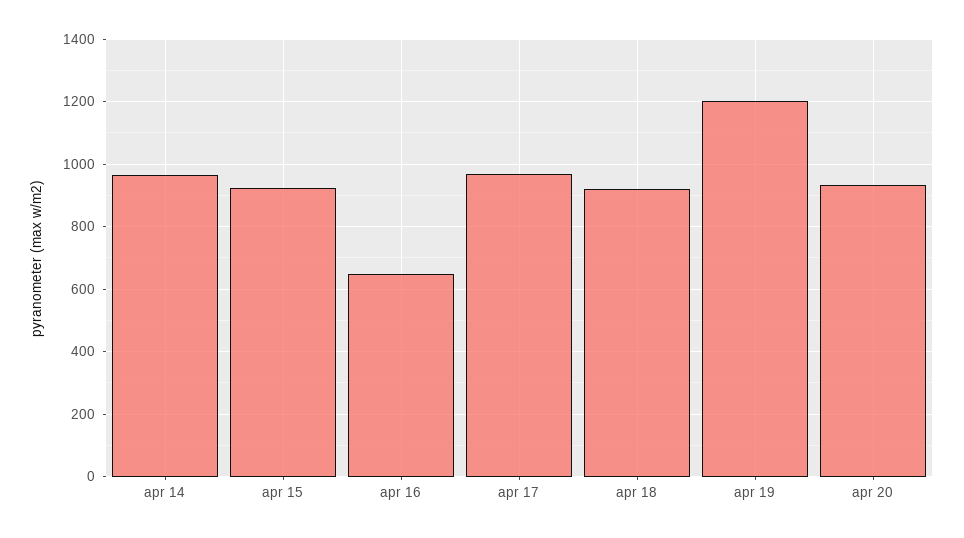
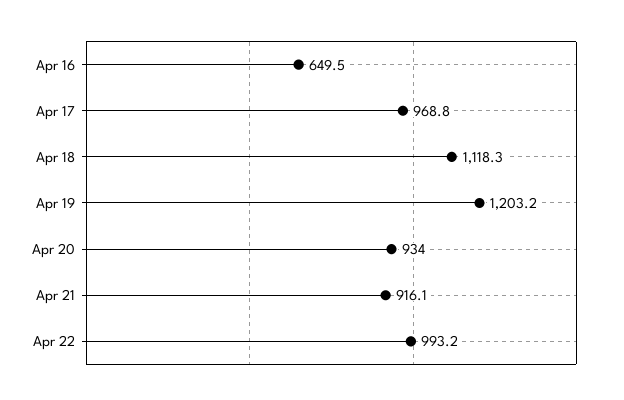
apr 14: 960 -> none
apr 15: 920 -> none
apr 18: 920 -> 1118.3
Apr 21: none -> 916.1
Apr 22: none -> 993.2

